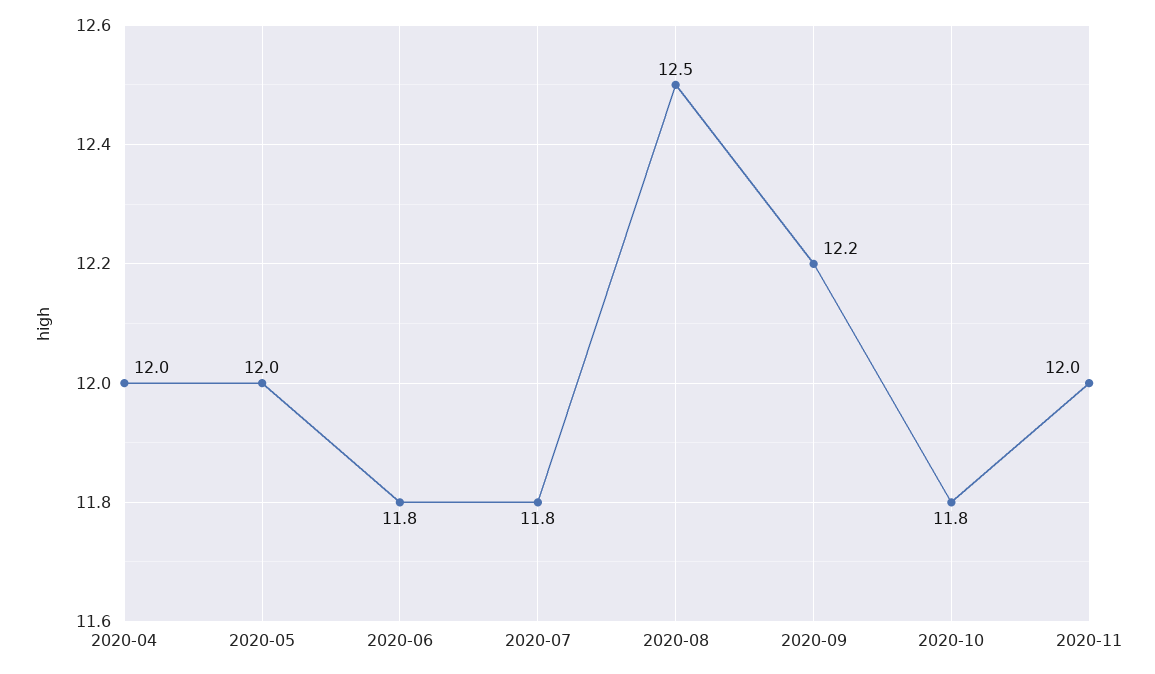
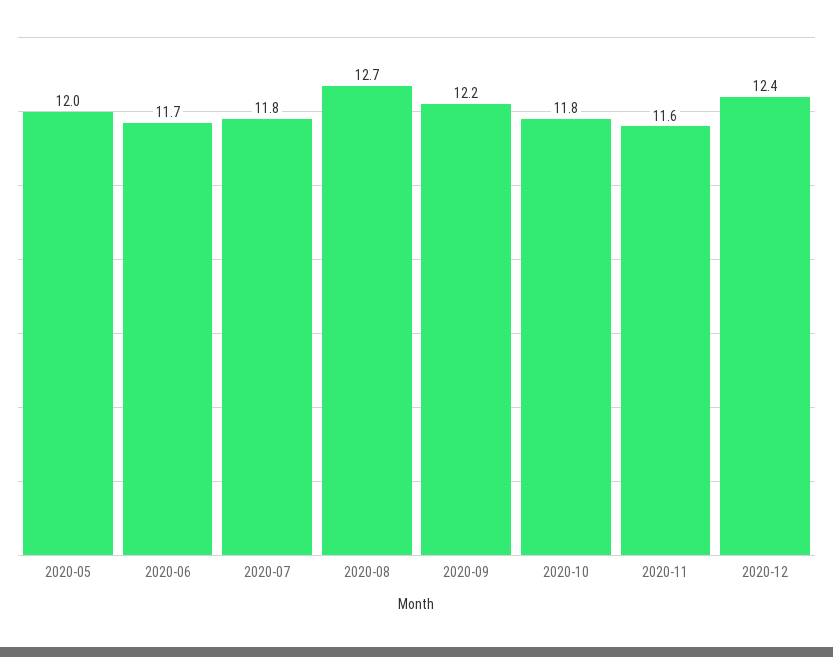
2020-04: 12 -> none
2020-06: 11.8 -> 11.7
2020-08: 12.5 -> 12.7
2020-11: 12 -> 11.6
2020-12: none -> 12.4

